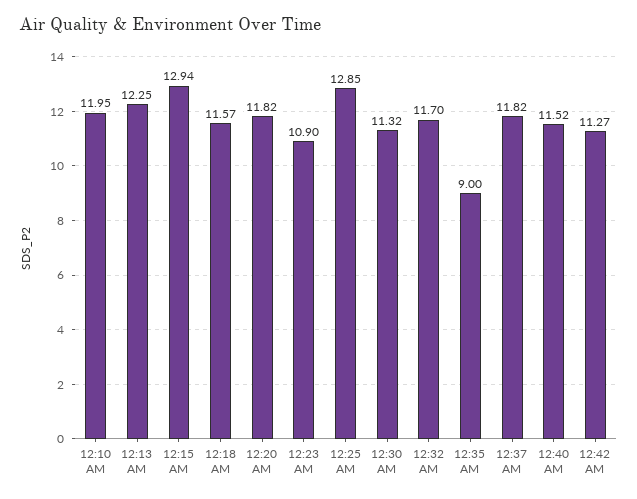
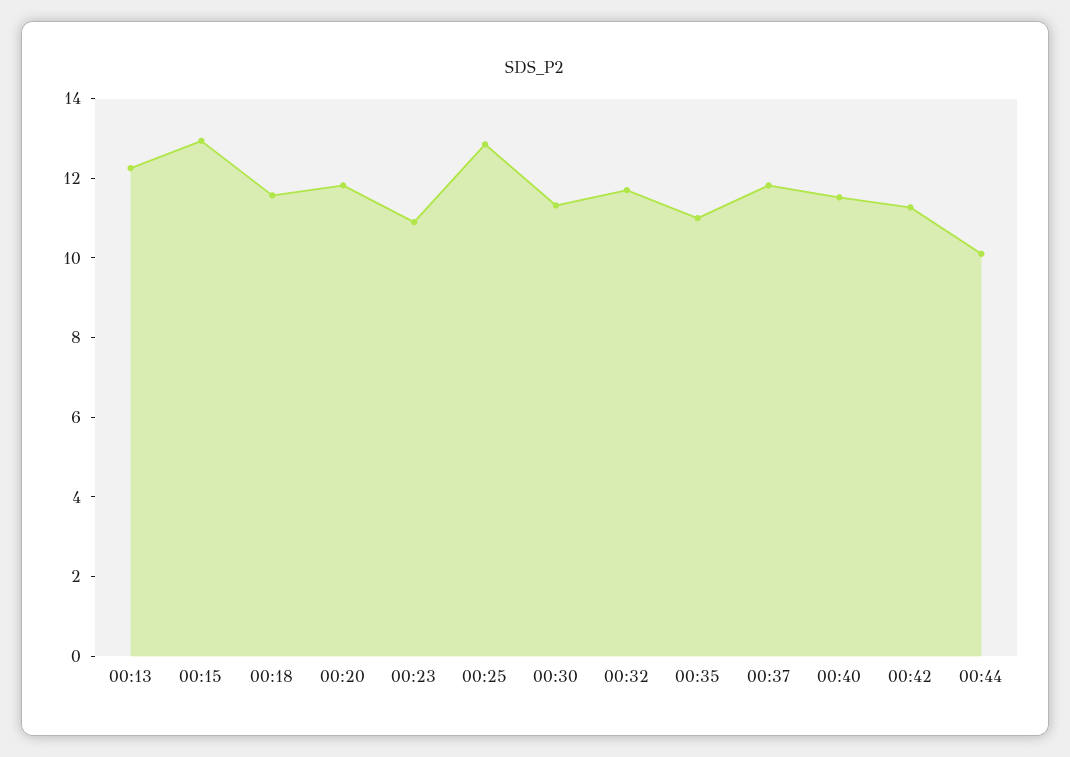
12:10 AM: 11.95 -> none
12:35 AM: 9 -> 11
00:44: none -> 10

